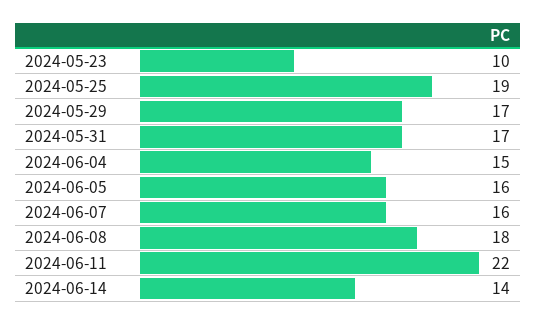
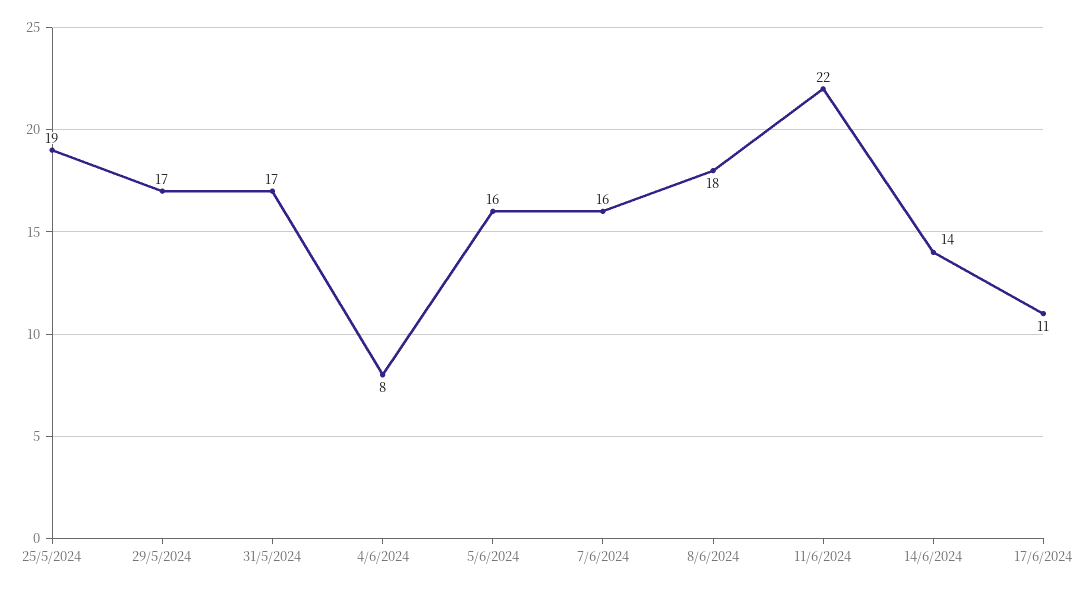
2024-05-23: 10 -> none
2024-06-04: 15 -> 8
17/6/2024: none -> 11

